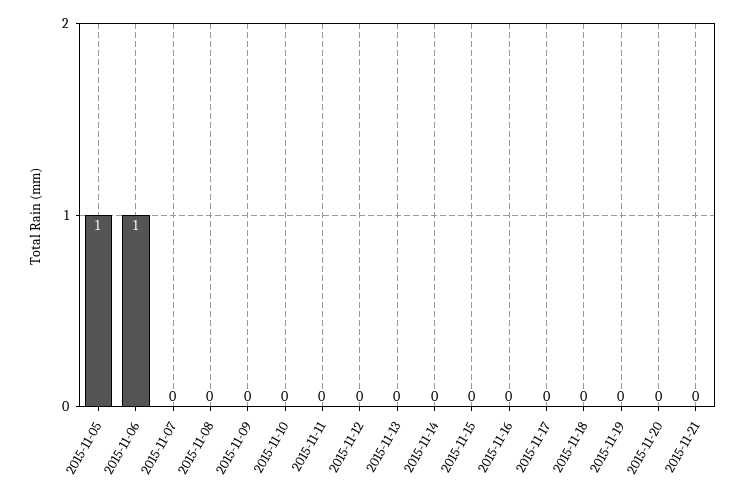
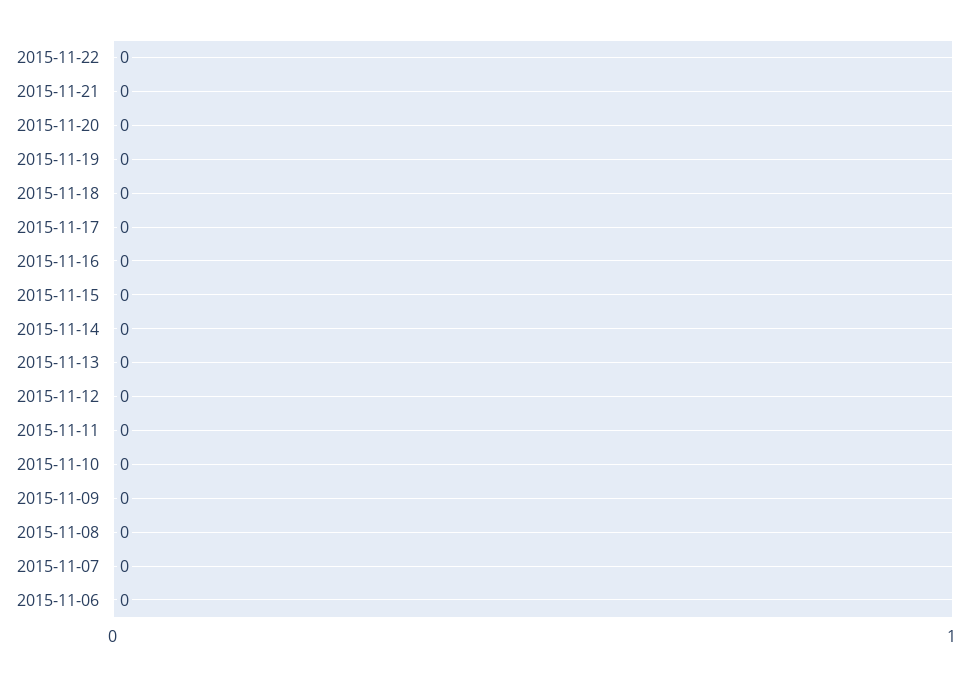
2015-11-05: 1 -> none
2015-11-06: 1 -> 0
2015-11-22: none -> 0

